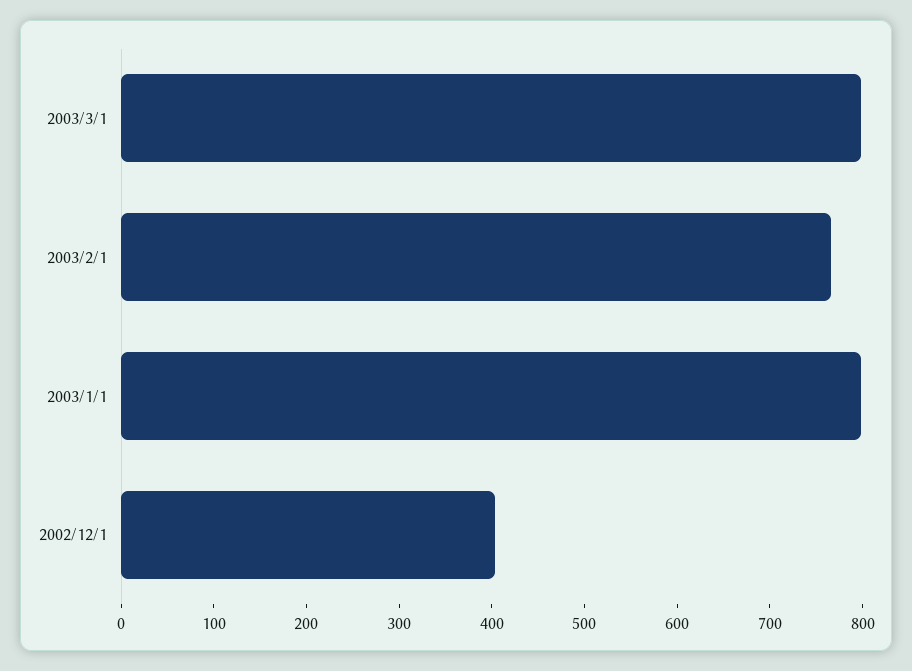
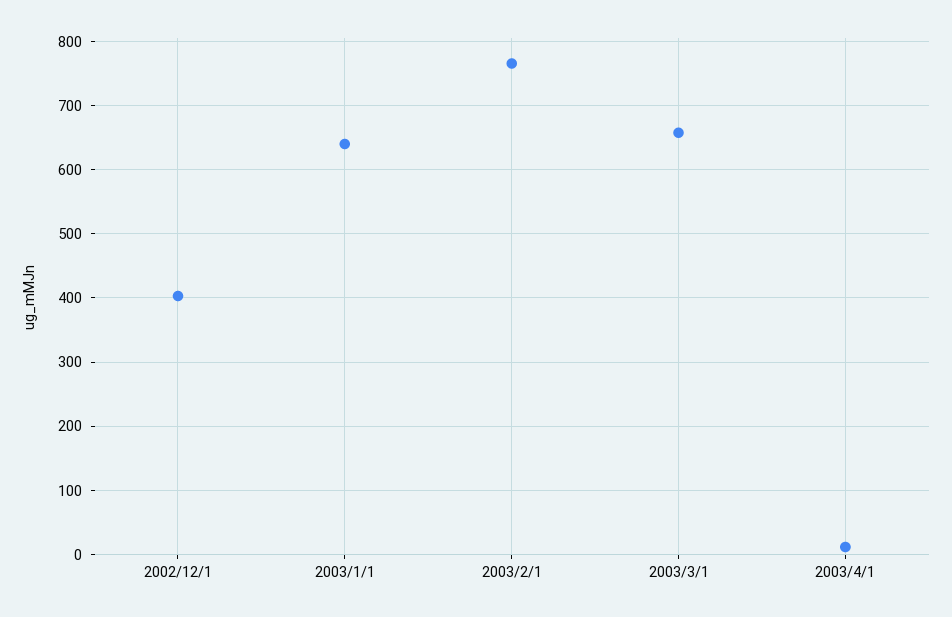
2003/3/1: 800 -> 660
2003/1/1: 800 -> 640
2003/4/1: none -> 10

